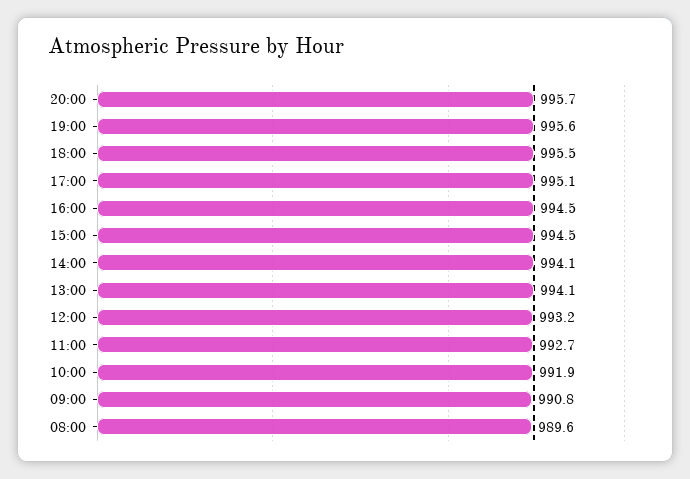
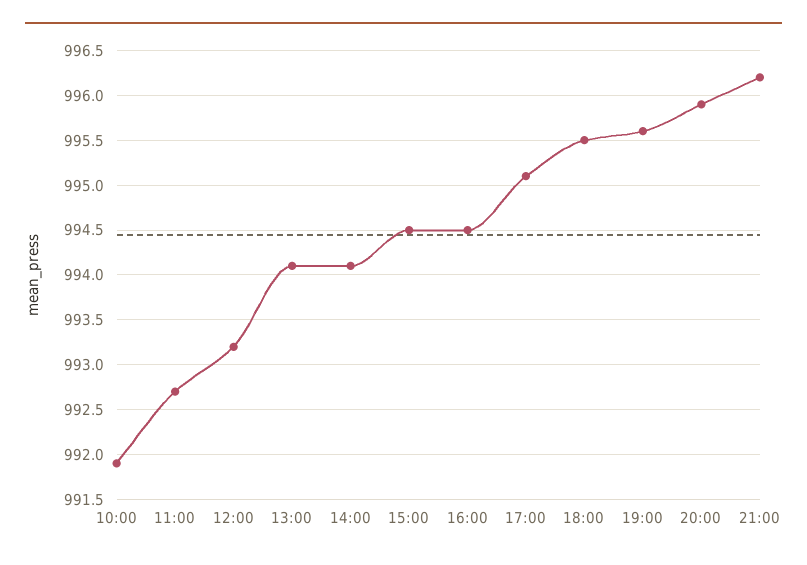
20:00: 995.7 -> 995.9
09:00: 990.8 -> none
08:00: 989.6 -> none
21:00: none -> 996.2

